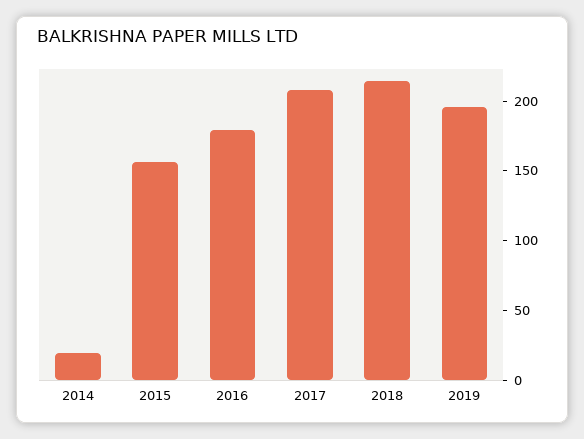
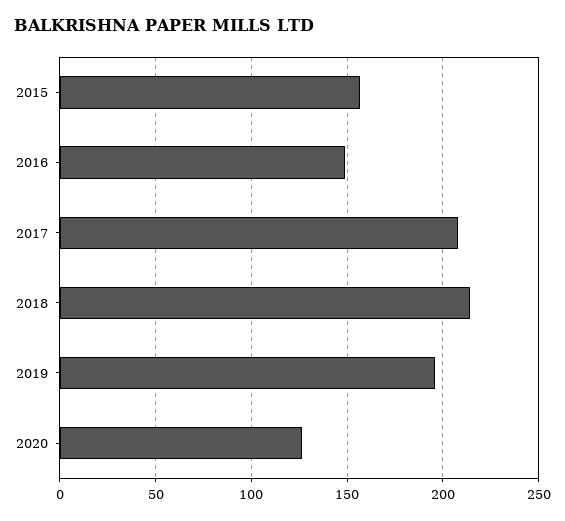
2014: 20 -> none
2016: 180 -> 150
2020: none -> 125

